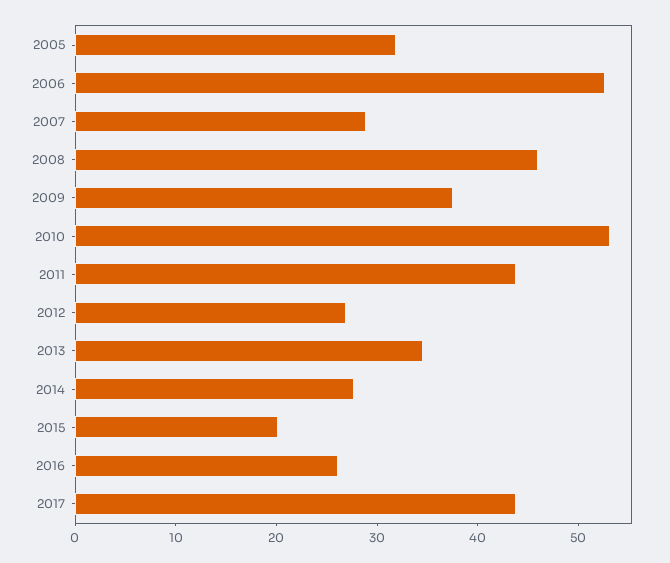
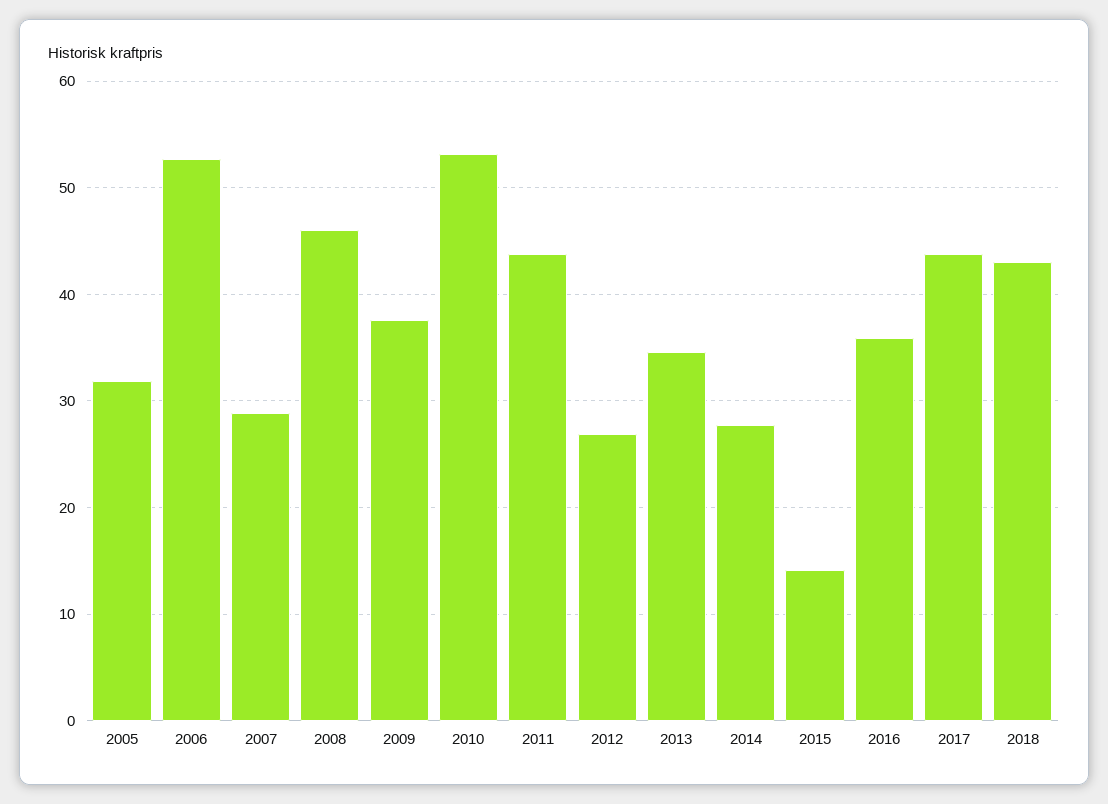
2015: 20 -> 14
2016: 26 -> 36
2018: none -> 43

